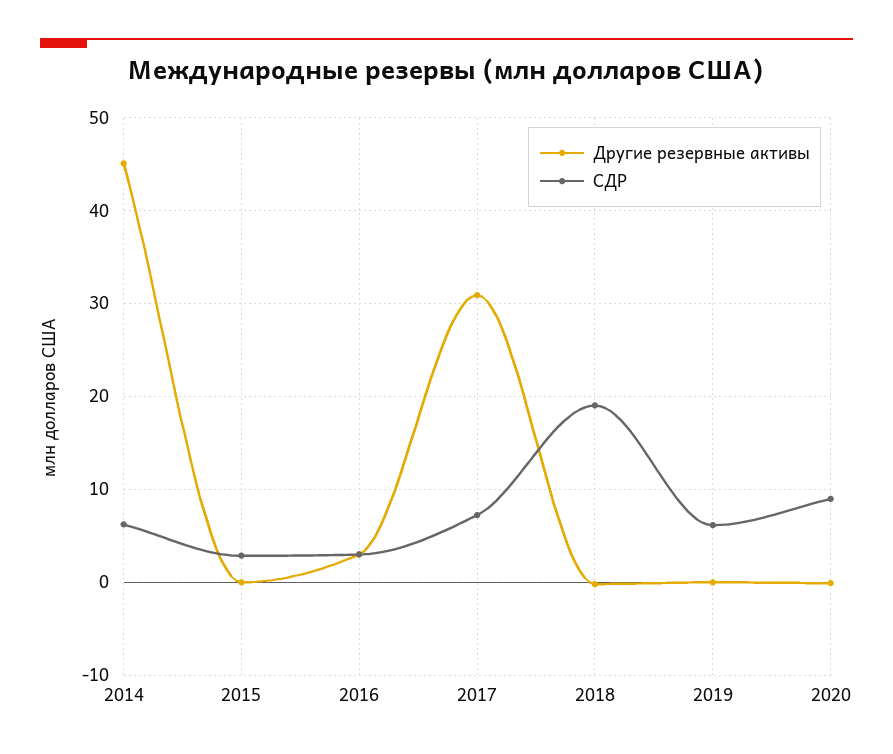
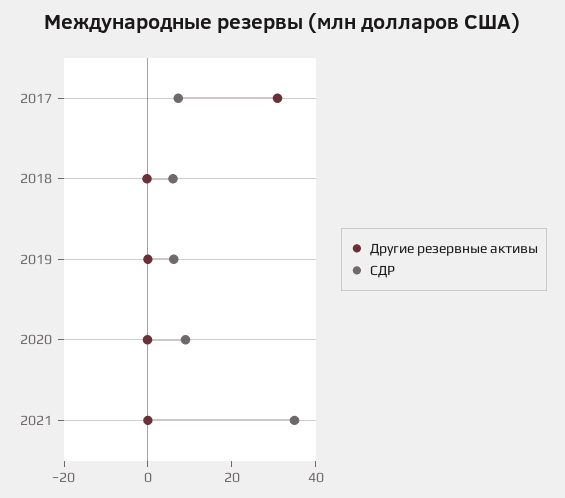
Другие резервные активы, 2014: 45 -> none
СДР, 2014: 6 -> none
Другие резервные активы, 2015: 0 -> none
СДР, 2015: 3 -> none
Другие резервные активы, 2016: 3 -> none
СДР, 2016: 3 -> none
СДР, 2018: 19 -> 5
Другие резервные активы, 2021: none -> 0
СДР, 2021: none -> 35

